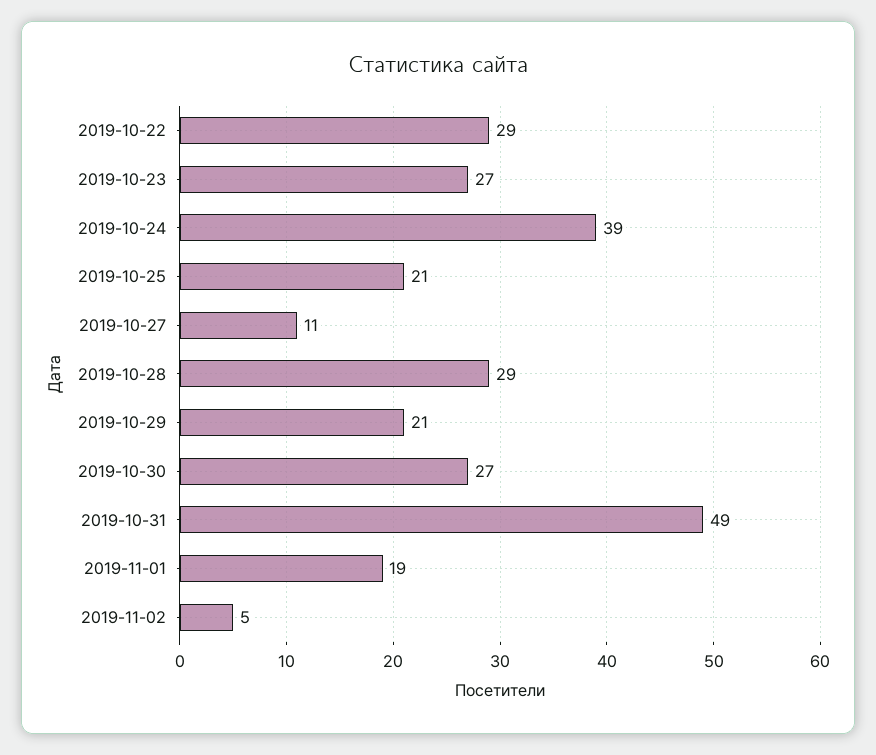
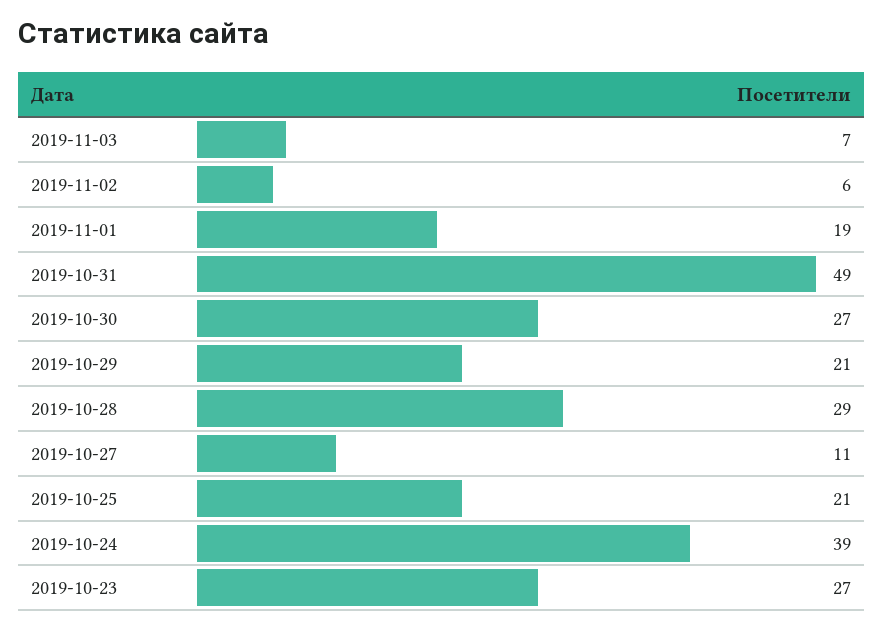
2019-10-22: 29 -> none
2019-11-02: 5 -> 6
2019-11-03: none -> 7

